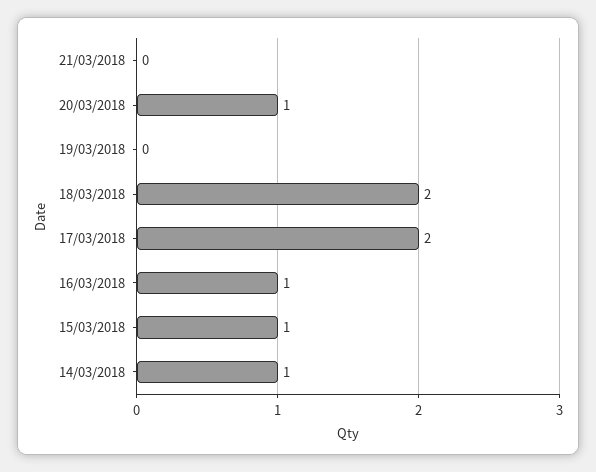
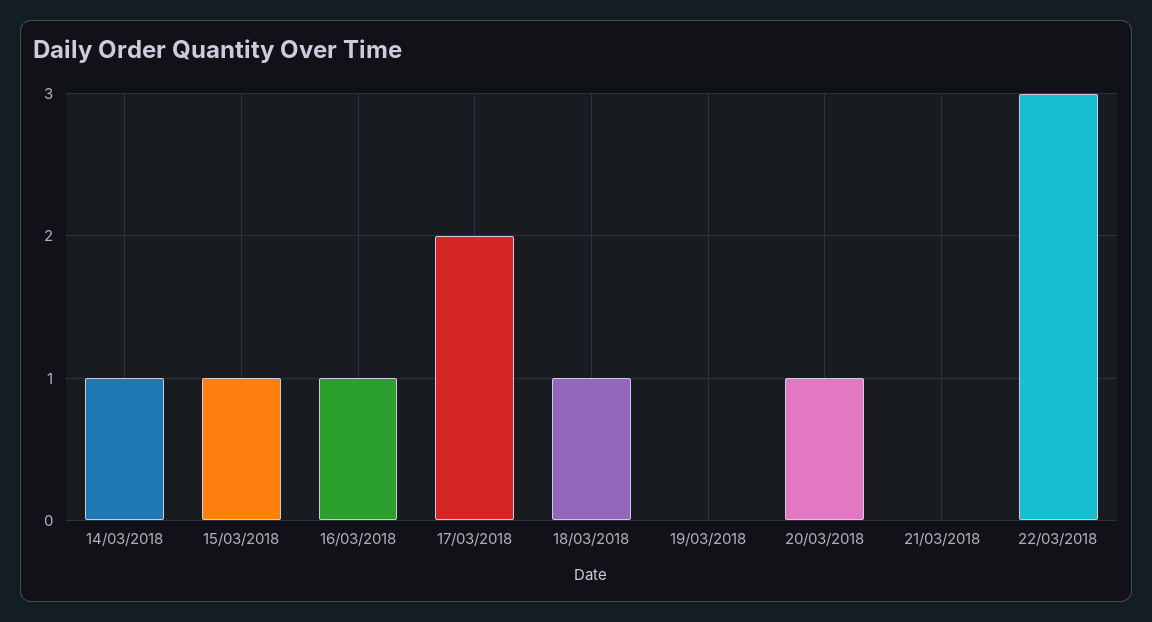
18/03/2018: 2 -> 1
22/03/2018: none -> 3

